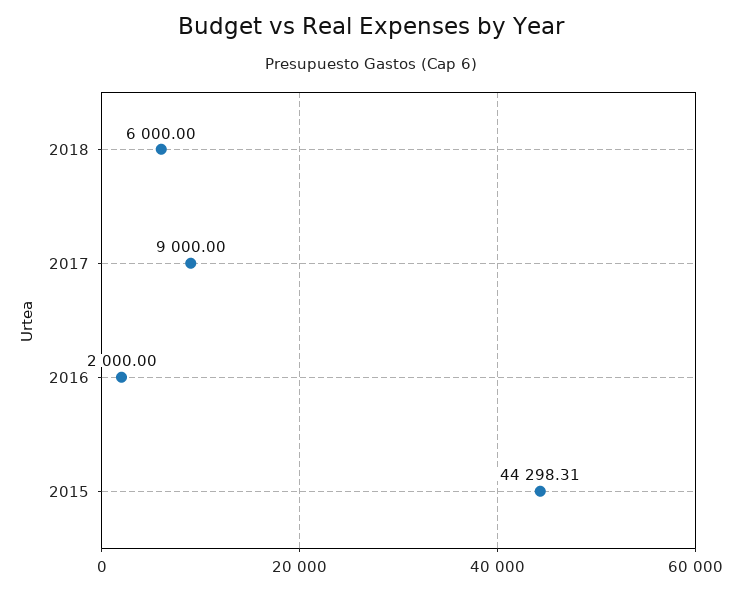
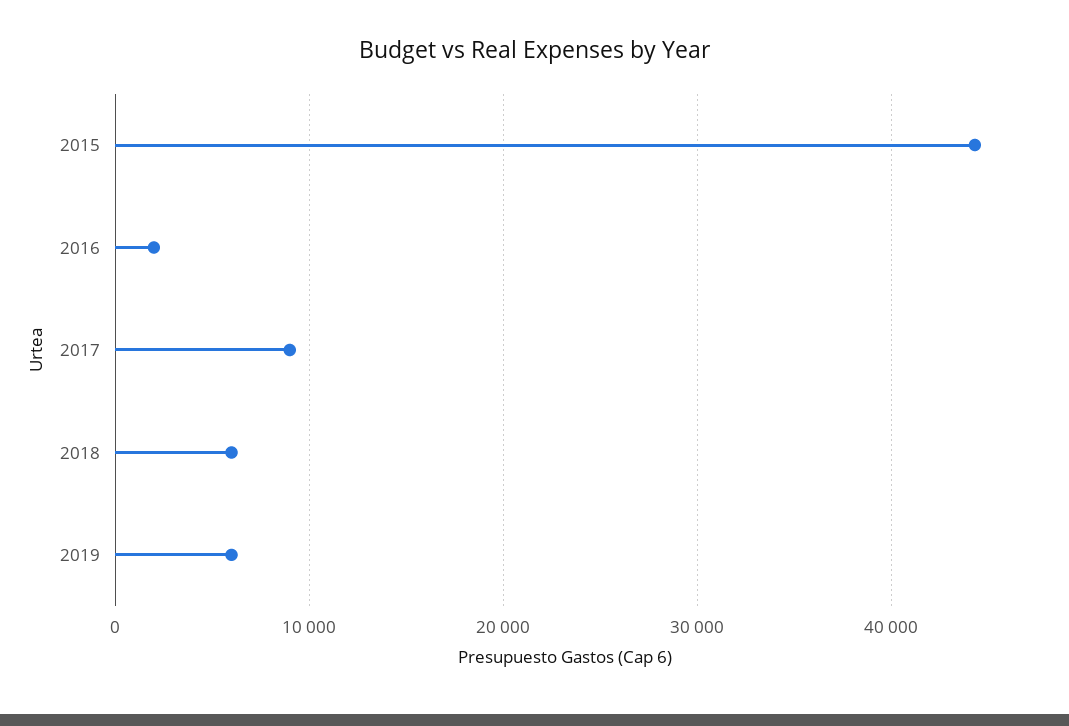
2019: none -> 6000

